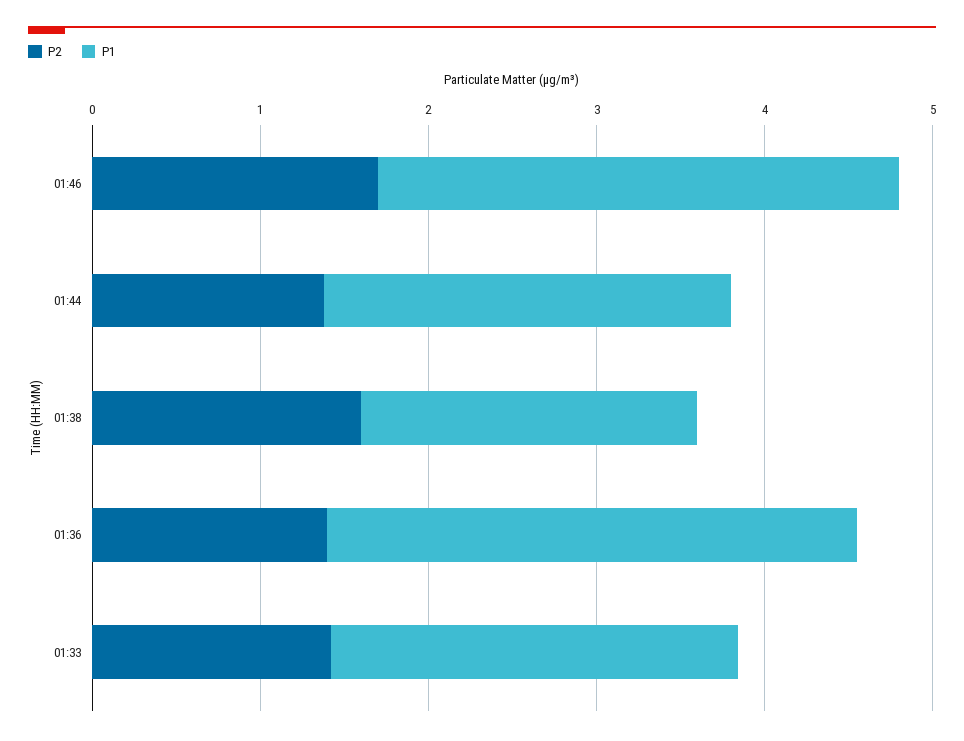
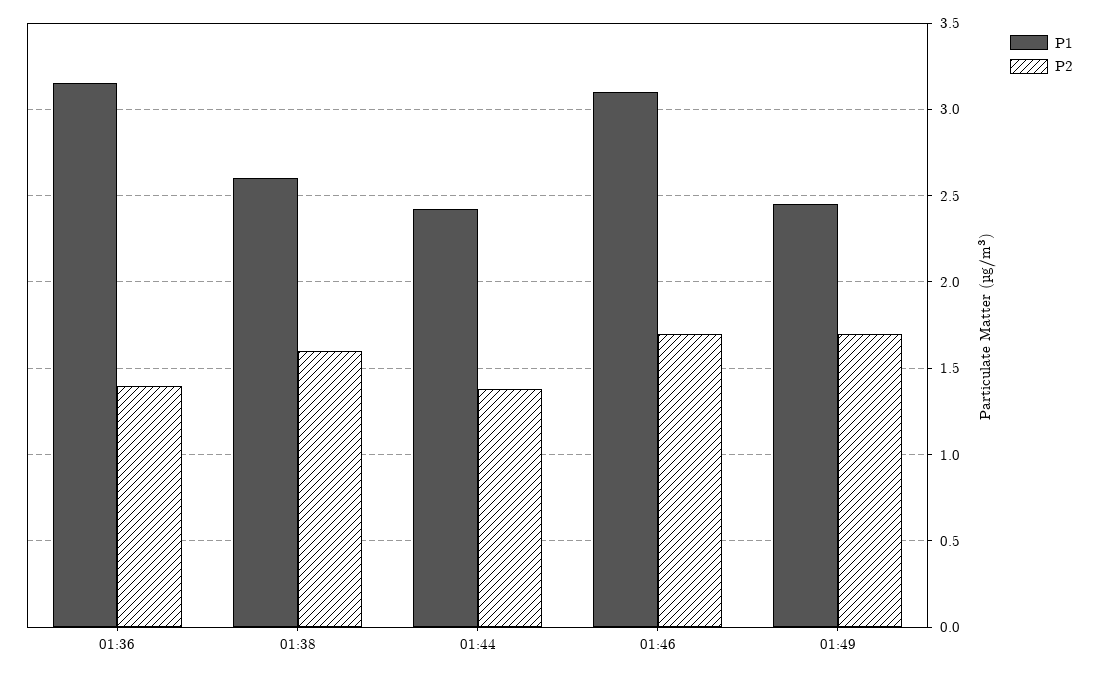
P1, 01:38: 2 -> 2.6
P2, 01:33: 1.4 -> none
P1, 01:33: 2.4 -> none
P1, 01:49: none -> 2.45
P2, 01:49: none -> 1.7

